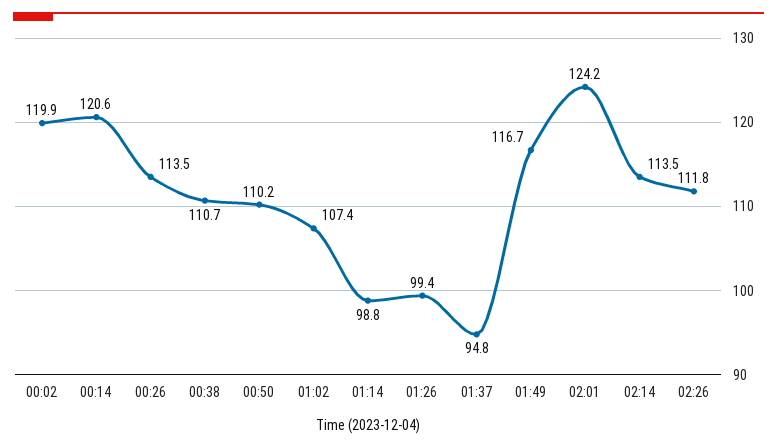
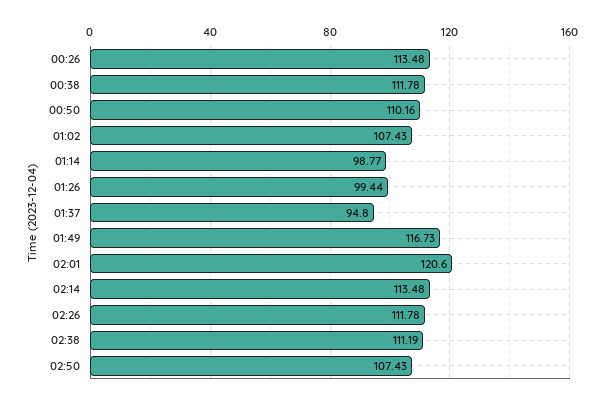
00:02: 119.9 -> none
00:14: 120.6 -> none
00:38: 110.7 -> 111.78
02:01: 124.2 -> 120.6
02:38: none -> 111.19
02:50: none -> 107.43

